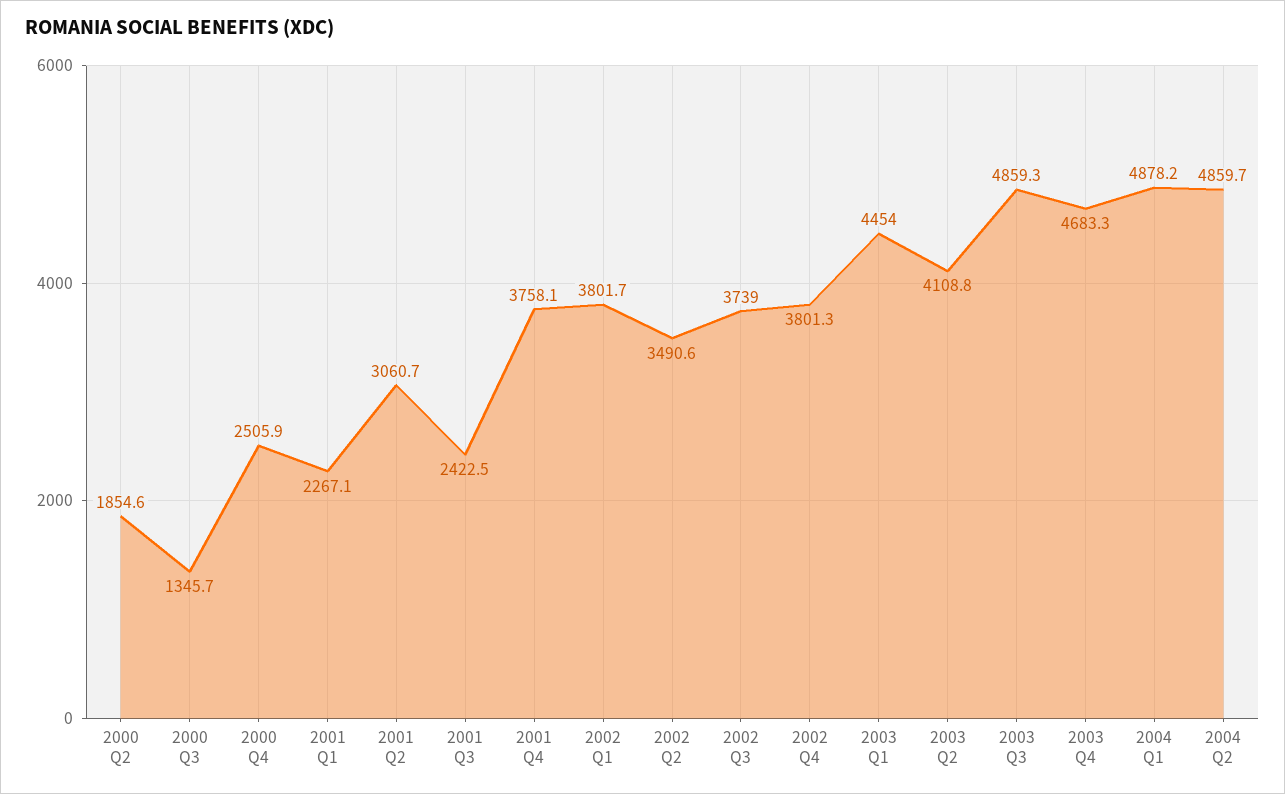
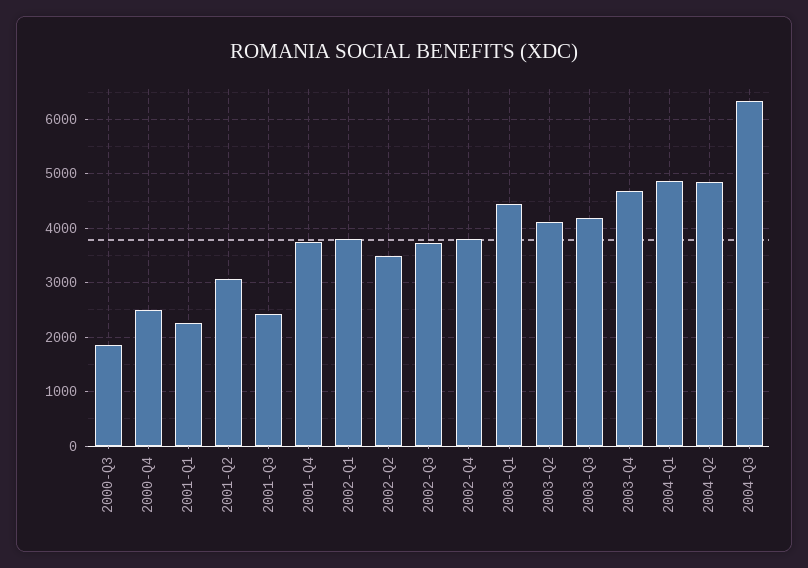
2000 Q2: 1854.6 -> none
2000 Q3: 1345.7 -> 1800
2003 Q3: 4859.3 -> 4200
2004-Q3: none -> 6400

